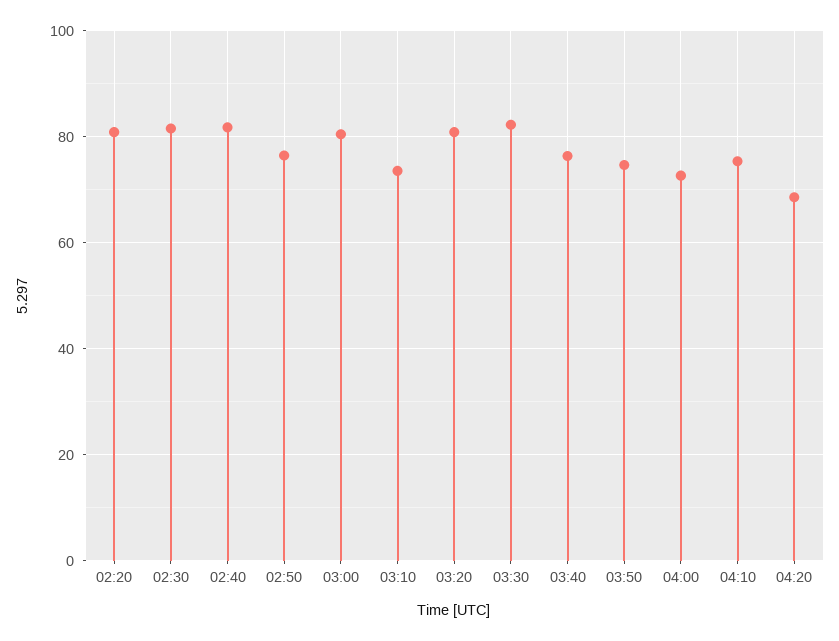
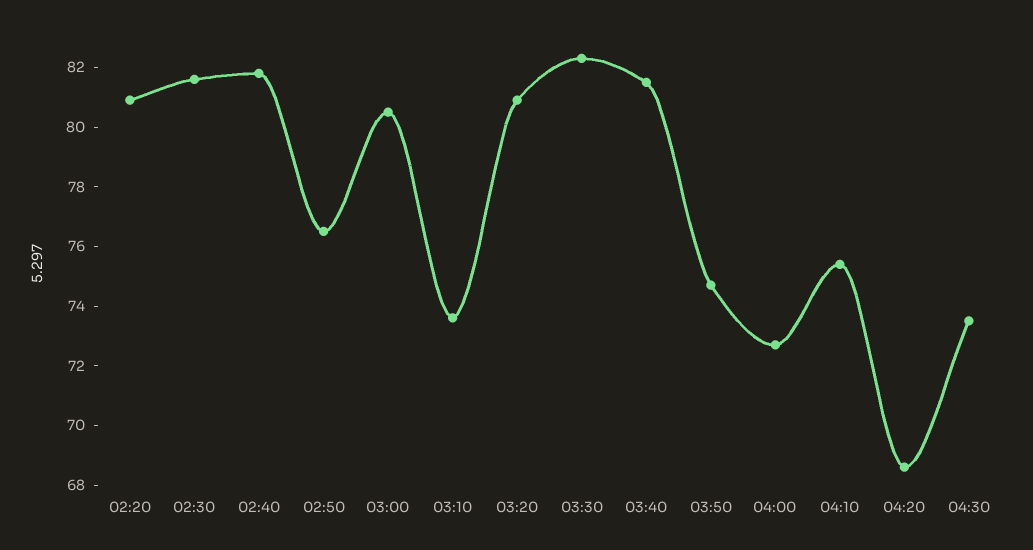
03:40: 76 -> 81.5
04:30: none -> 73.5

